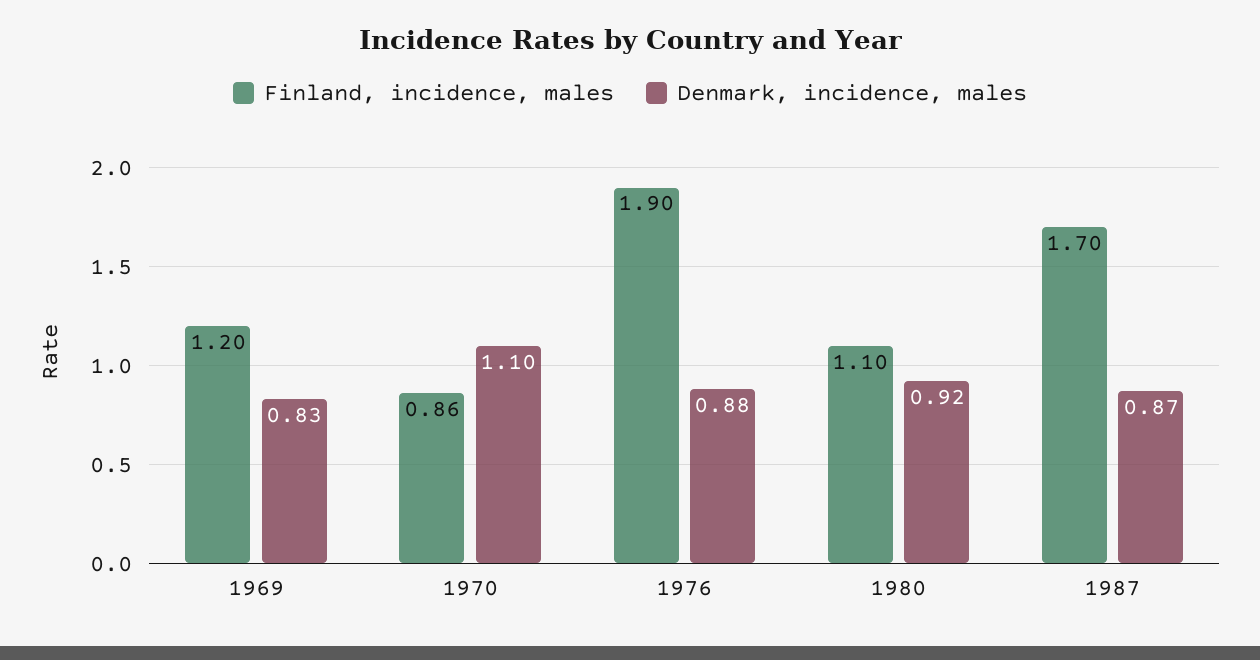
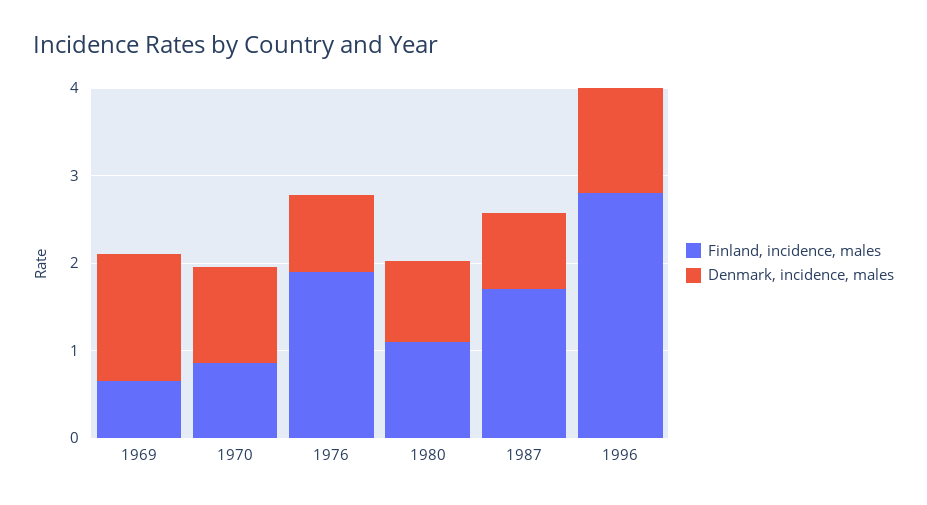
Finland, incidence, males, 1969: 1.2 -> 0.6
Denmark, incidence, males, 1969: 0.83 -> 1.4
Finland, incidence, males, 1996: none -> 2.8
Denmark, incidence, males, 1996: none -> 1.2

